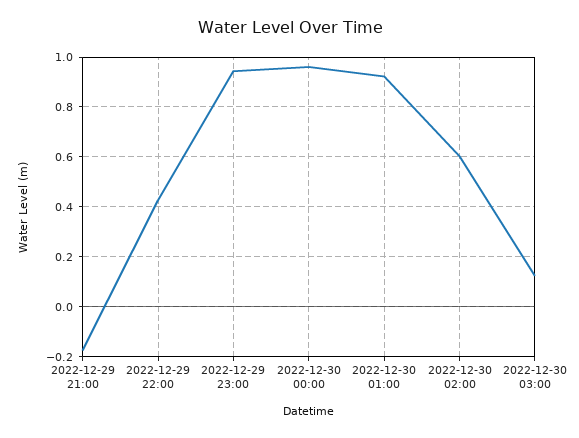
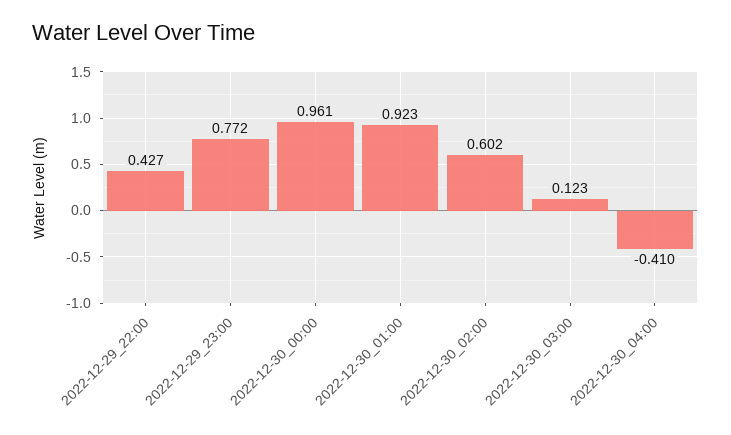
2022-12-29 21:00: -0.175 -> none
2022-12-29 23:00: 0.95 -> 0.772
2022-12-30_04:00: none -> -0.41

